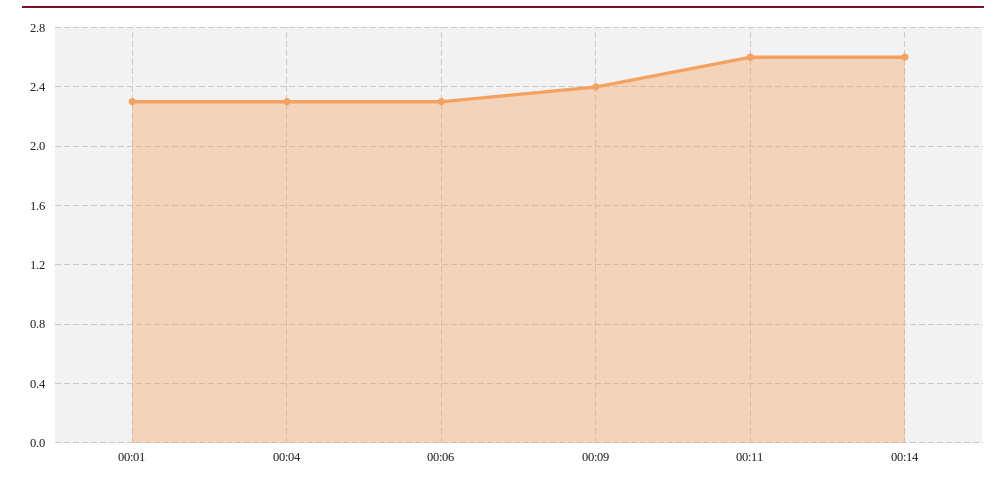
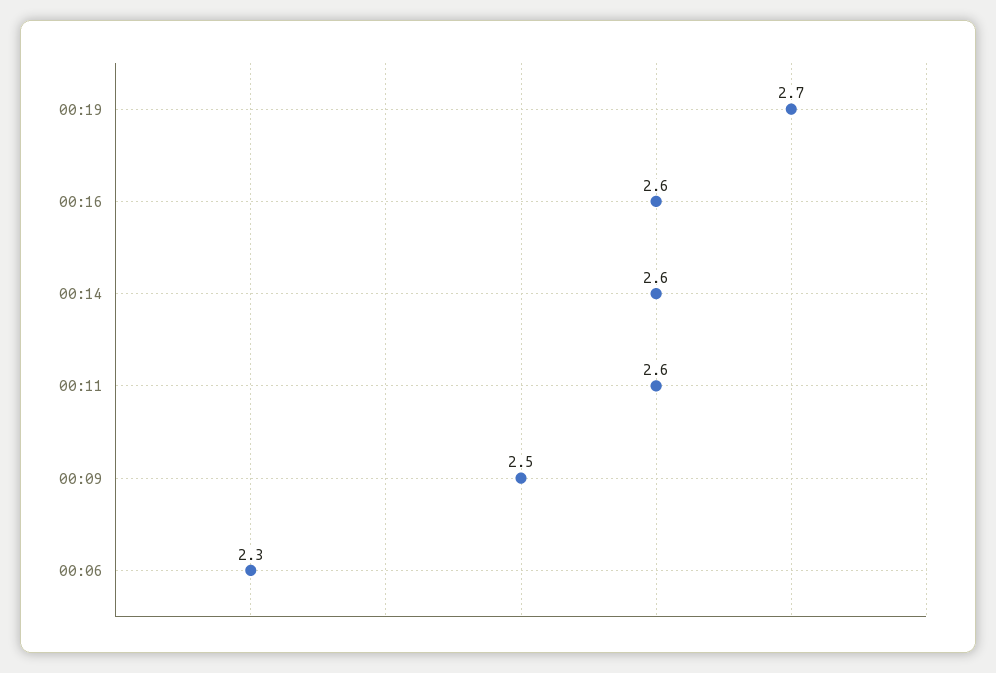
00:01: 2.3 -> none
00:04: 2.3 -> none
00:09: 2.4 -> 2.5
00:19: none -> 2.7
00:16: none -> 2.6

